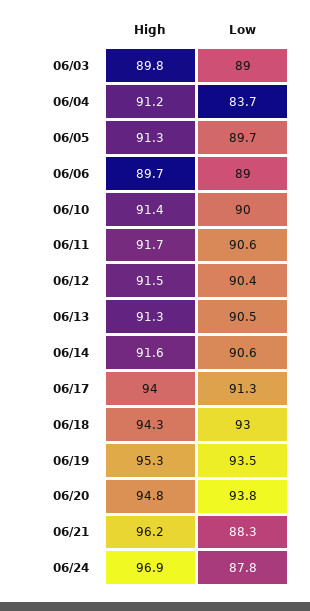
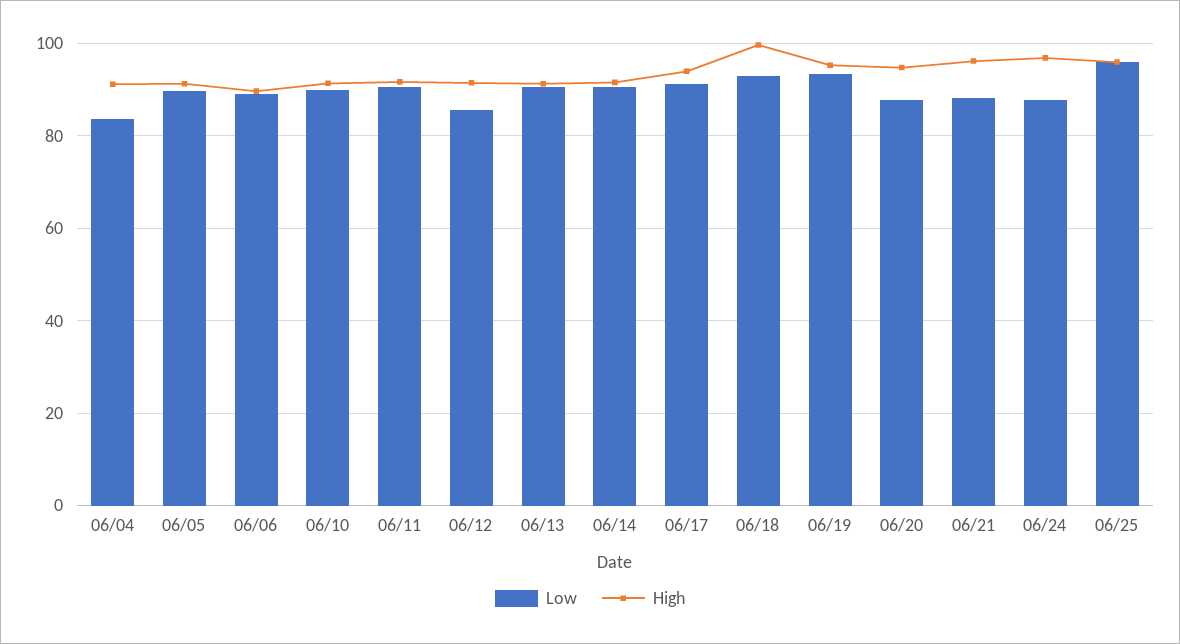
High, 06/03: 89.8 -> none
Low, 06/03: 89 -> none
Low, 06/12: 90.4 -> 86
High, 06/18: 94.3 -> 100
Low, 06/20: 93.8 -> 88
Low, 06/25: none -> 96
High, 06/25: none -> 96

